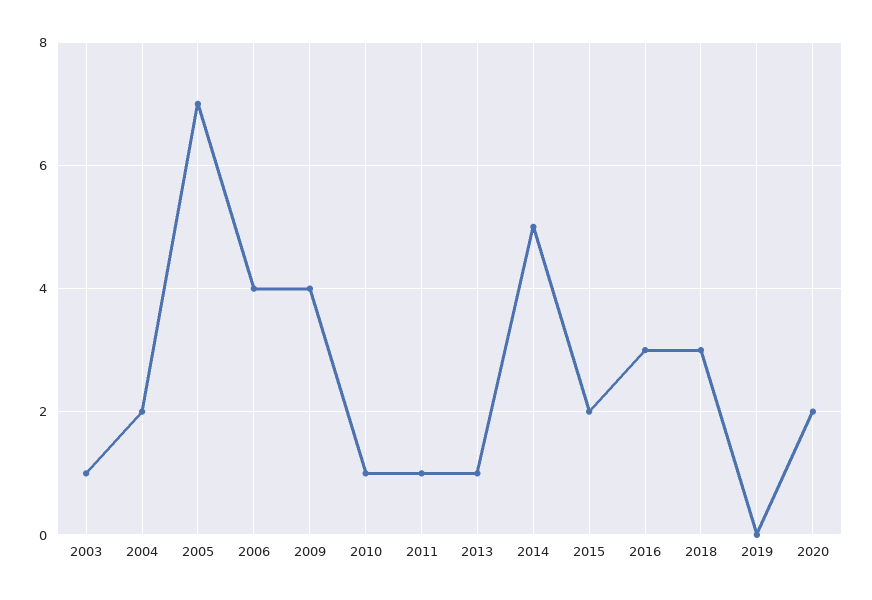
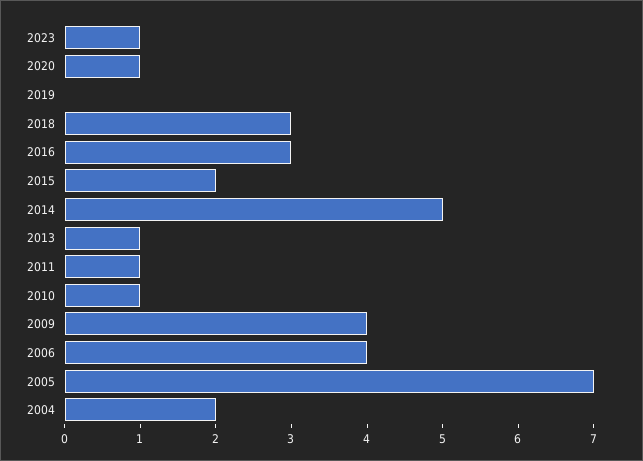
2003: 1 -> none
2020: 2 -> 1
2023: none -> 1

